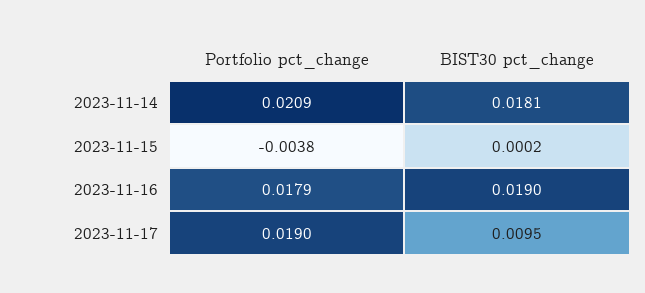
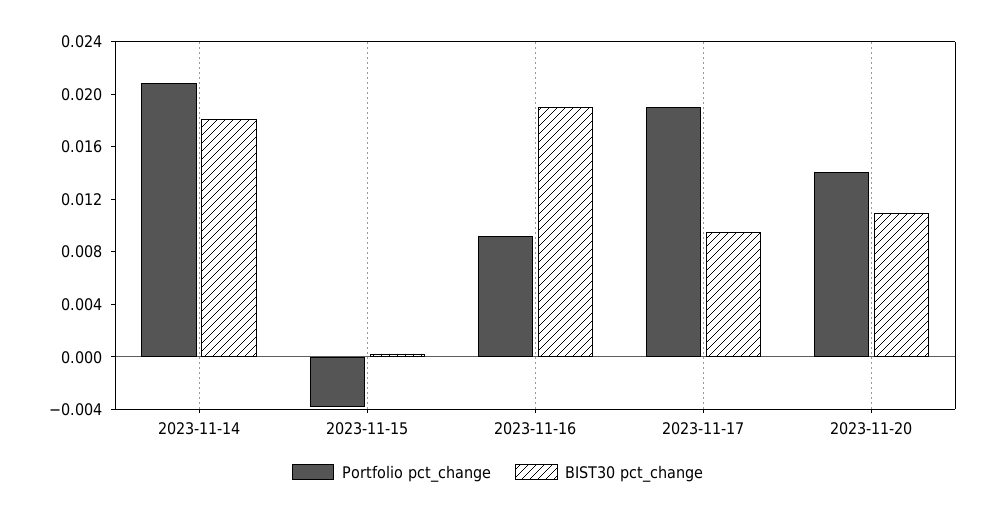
Portfolio pct_change, 2023-11-16: 0.0179 -> 0.009
Portfolio pct_change, 2023-11-20: none -> 0.014
BIST30 pct_change, 2023-11-20: none -> 0.011

